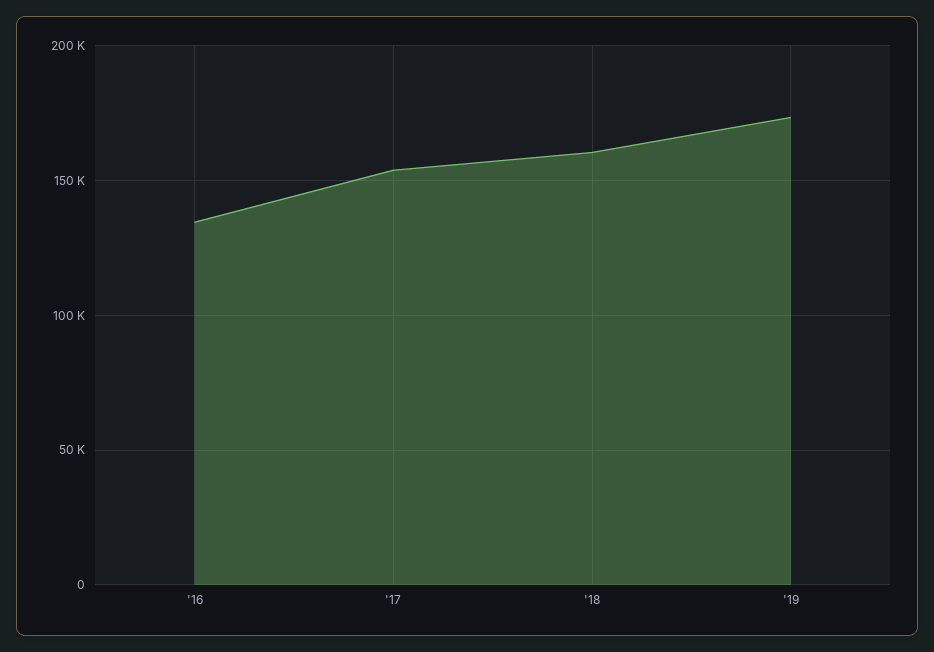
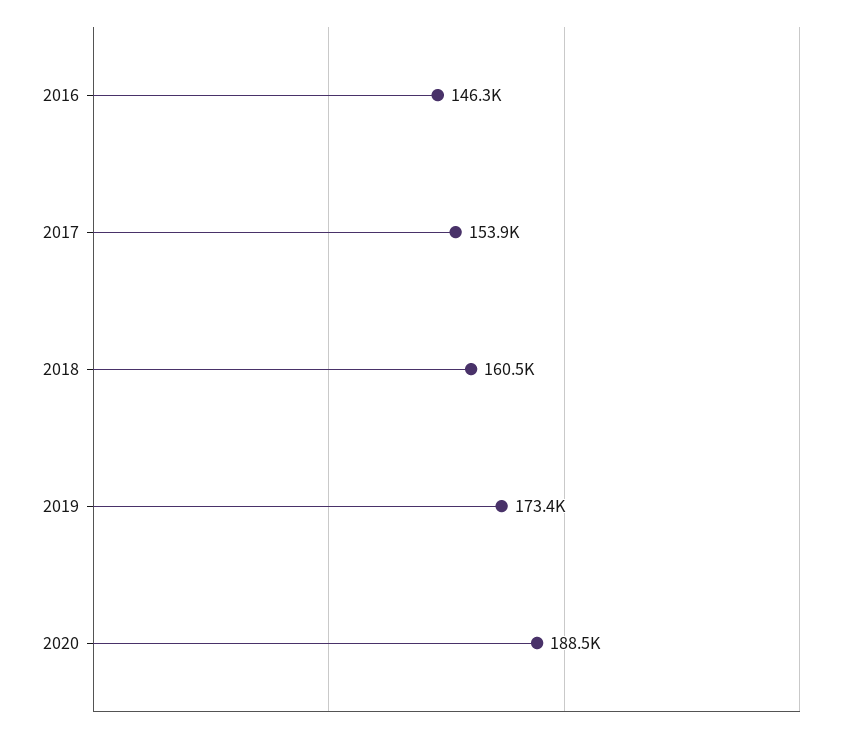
'16: 135000 -> 146300
2020: none -> 188500

